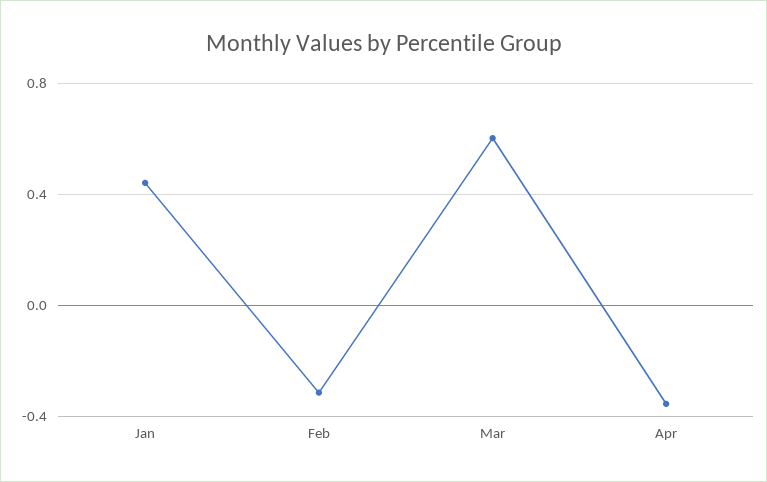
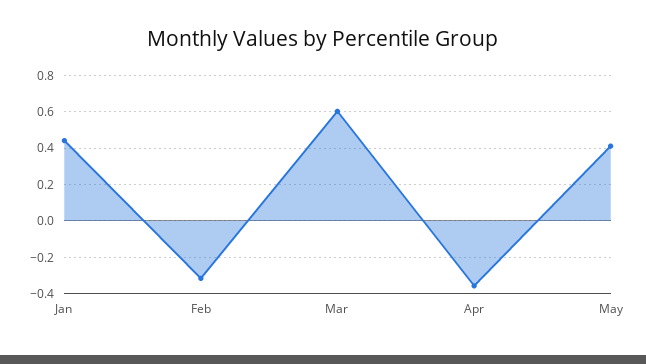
May: none -> 0.4

